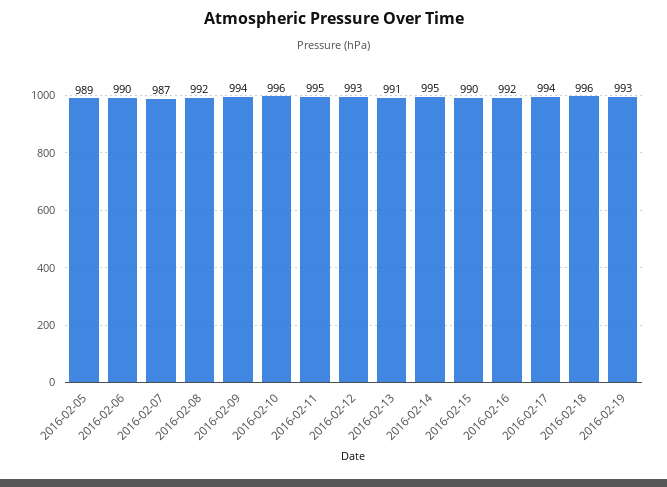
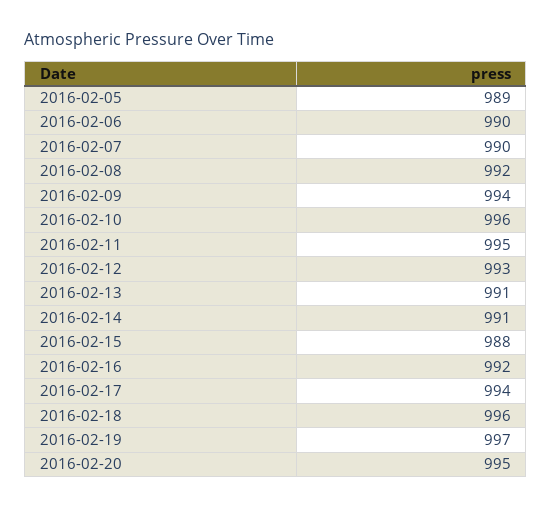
2016-02-07: 987 -> 990
2016-02-14: 995 -> 991
2016-02-15: 990 -> 988
2016-02-19: 993 -> 997
2016-02-20: none -> 995

